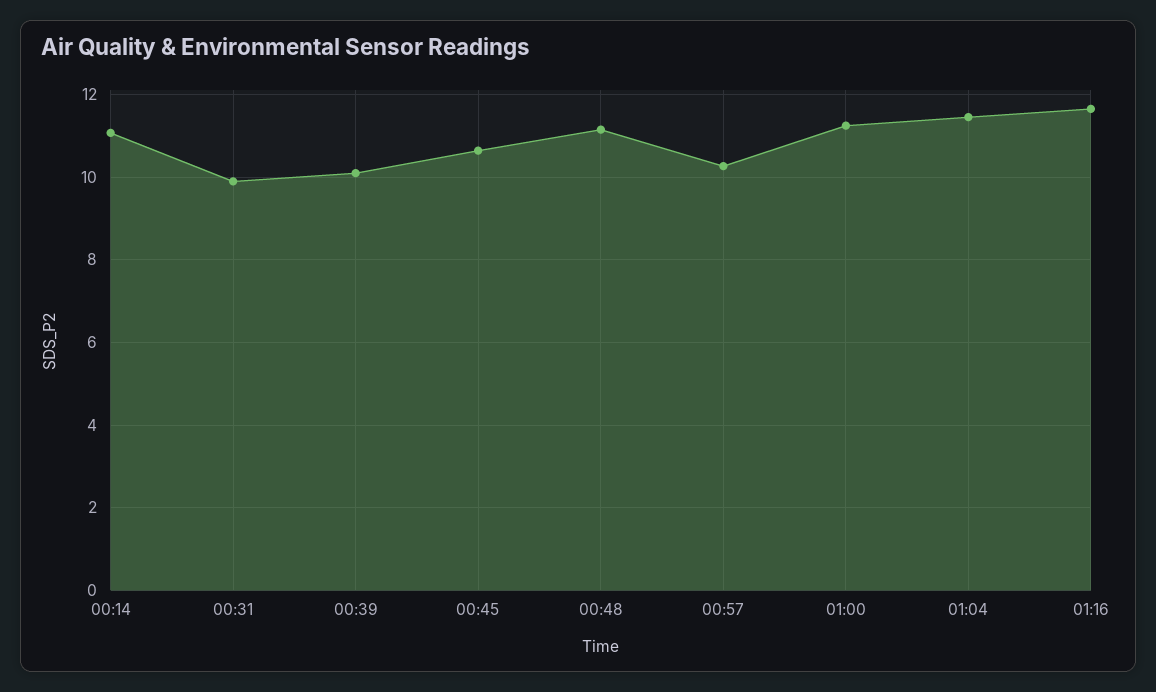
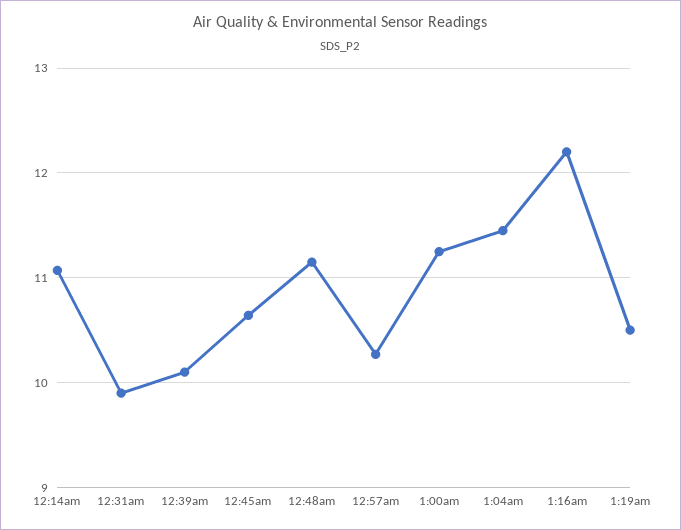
01:16: 11.6 -> 12.2
1:19am: none -> 10.5

